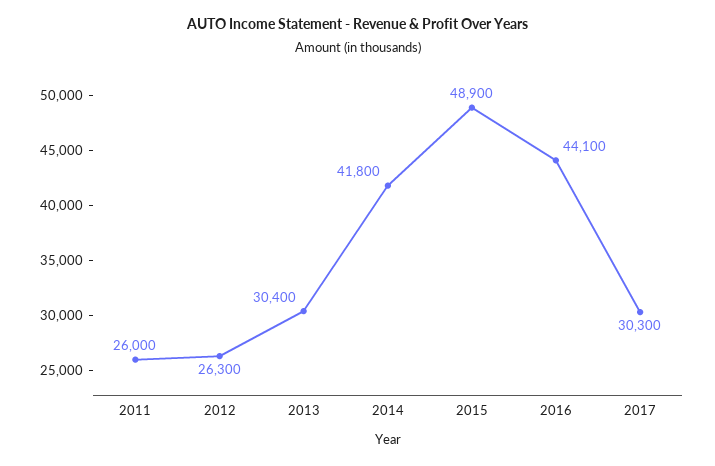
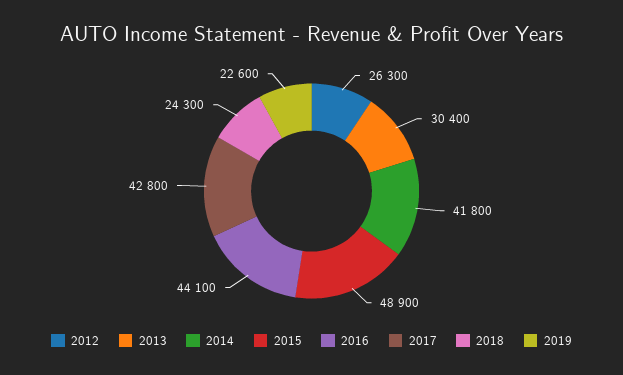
2011: 26000 -> none
2017: 30300 -> 42800
2018: none -> 24300
2019: none -> 22600

